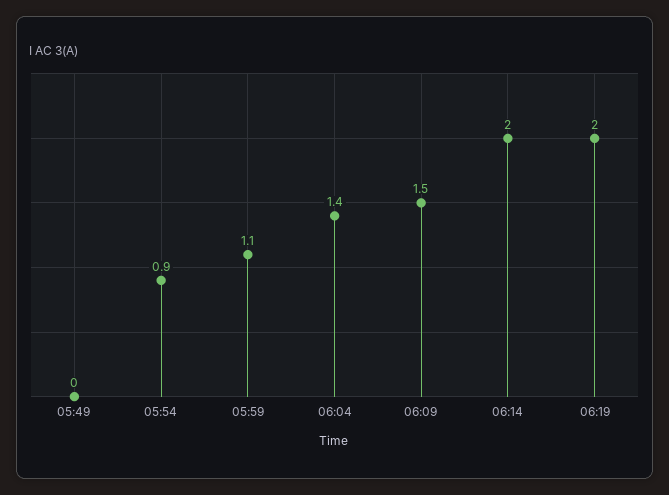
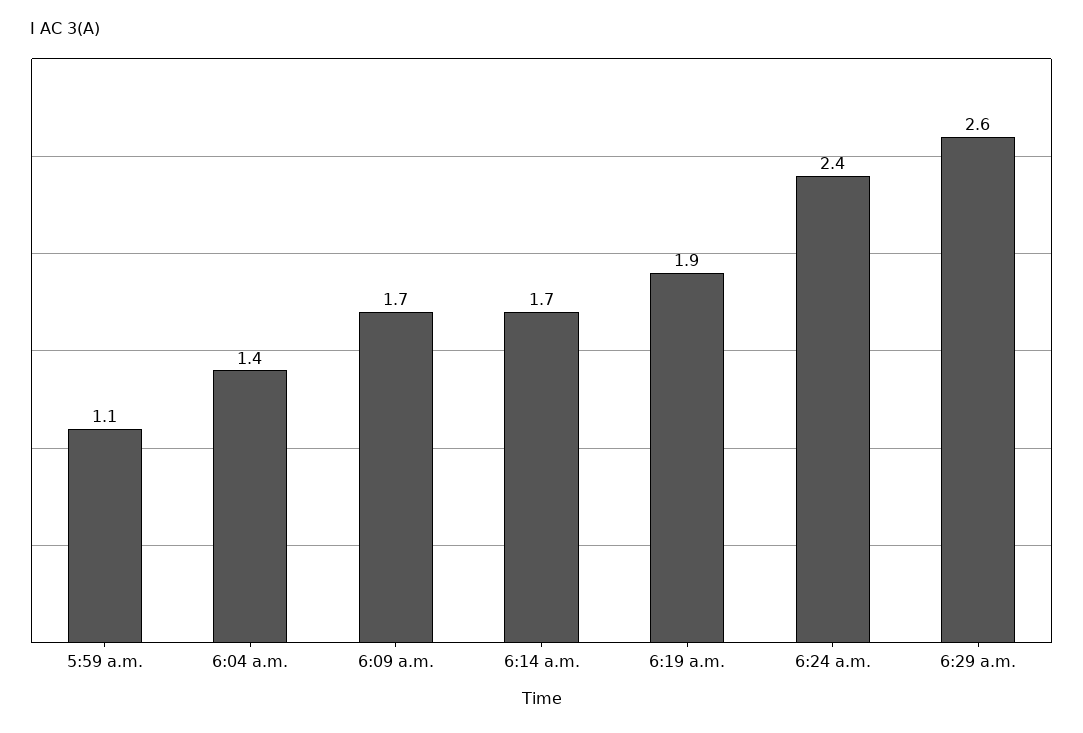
05:49: 0 -> none
05:54: 0.9 -> none
06:09: 1.5 -> 1.7
06:14: 2 -> 1.7
06:19: 2 -> 1.9
6:24 a.m.: none -> 2.4
6:29 a.m.: none -> 2.6

